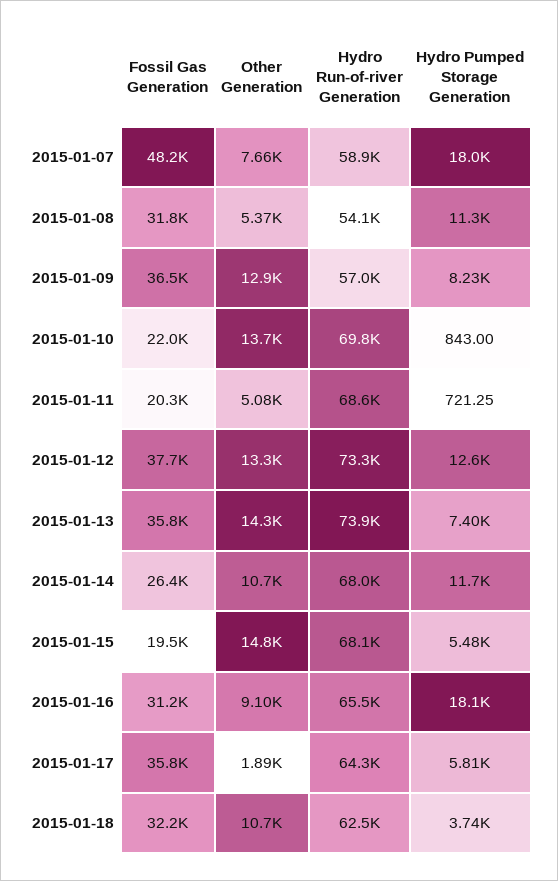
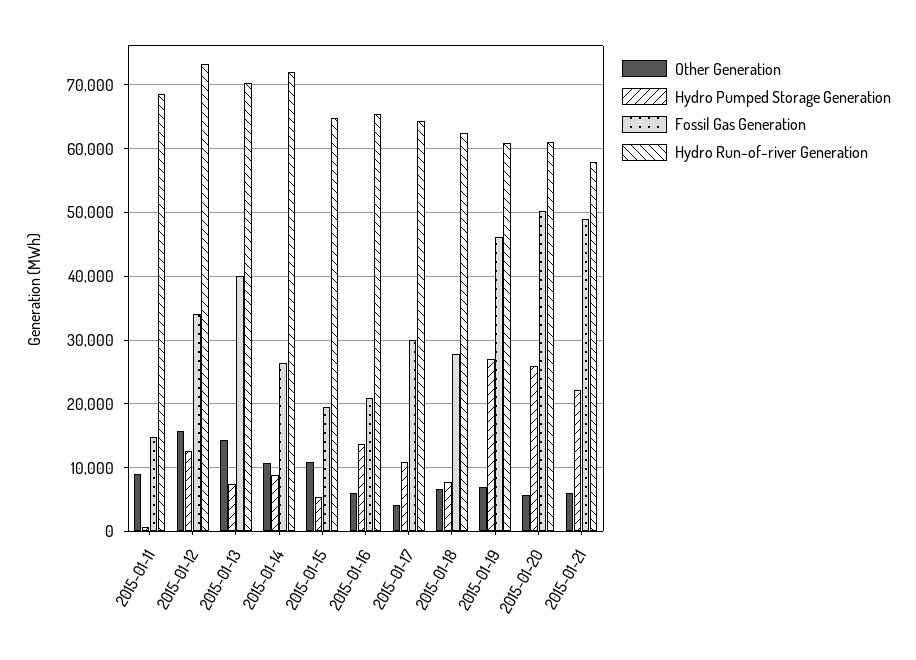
Fossil Gas Generation, 2015-01-07: 48200 -> none
Other Generation, 2015-01-07: 7660 -> none
Hydro Run-of-river Generation, 2015-01-07: 58900 -> none
Hydro Pumped Storage Generation, 2015-01-07: 18000 -> none
Fossil Gas Generation, 2015-01-08: 31800 -> none
Other Generation, 2015-01-08: 5370 -> none
Hydro Run-of-river Generation, 2015-01-08: 54100 -> none
Hydro Pumped Storage Generation, 2015-01-08: 11300 -> none
Fossil Gas Generation, 2015-01-09: 36500 -> none
Other Generation, 2015-01-09: 12900 -> none
Hydro Run-of-river Generation, 2015-01-09: 57000 -> none
Hydro Pumped Storage Generation, 2015-01-09: 8230 -> none
Fossil Gas Generation, 2015-01-10: 22000 -> none
Other Generation, 2015-01-10: 13700 -> none
Hydro Run-of-river Generation, 2015-01-10: 69800 -> none
Hydro Pumped Storage Generation, 2015-01-10: 843 -> none
Fossil Gas Generation, 2015-01-11: 20300 -> 15000
Other Generation, 2015-01-11: 5080 -> 9000
Fossil Gas Generation, 2015-01-12: 37700 -> 34000
Other Generation, 2015-01-12: 13300 -> 16000
Fossil Gas Generation, 2015-01-13: 35800 -> 40000
Hydro Run-of-river Generation, 2015-01-13: 73900 -> 70000
Hydro Run-of-river Generation, 2015-01-14: 68000 -> 72000
Hydro Pumped Storage Generation, 2015-01-14: 11700 -> 9000
Other Generation, 2015-01-15: 14800 -> 11000
Hydro Run-of-river Generation, 2015-01-15: 68100 -> 65000
Fossil Gas Generation, 2015-01-16: 31200 -> 21000
Other Generation, 2015-01-16: 9100 -> 6000
Hydro Pumped Storage Generation, 2015-01-16: 18100 -> 14000
Fossil Gas Generation, 2015-01-17: 35800 -> 30000
Other Generation, 2015-01-17: 1890 -> 4000
Hydro Pumped Storage Generation, 2015-01-17: 5810 -> 11000
Fossil Gas Generation, 2015-01-18: 32200 -> 28000
Other Generation, 2015-01-18: 10700 -> 7000
Hydro Pumped Storage Generation, 2015-01-18: 3740 -> 8000
Other Generation, 2015-01-19: none -> 7000
Hydro Pumped Storage Generation, 2015-01-19: none -> 27000
Fossil Gas Generation, 2015-01-19: none -> 46000
Hydro Run-of-river Generation, 2015-01-19: none -> 61000
Other Generation, 2015-01-20: none -> 6000
Hydro Pumped Storage Generation, 2015-01-20: none -> 26000
Fossil Gas Generation, 2015-01-20: none -> 50000
Hydro Run-of-river Generation, 2015-01-20: none -> 61000
Other Generation, 2015-01-21: none -> 6000
Hydro Pumped Storage Generation, 2015-01-21: none -> 22000
Fossil Gas Generation, 2015-01-21: none -> 49000
Hydro Run-of-river Generation, 2015-01-21: none -> 58000

